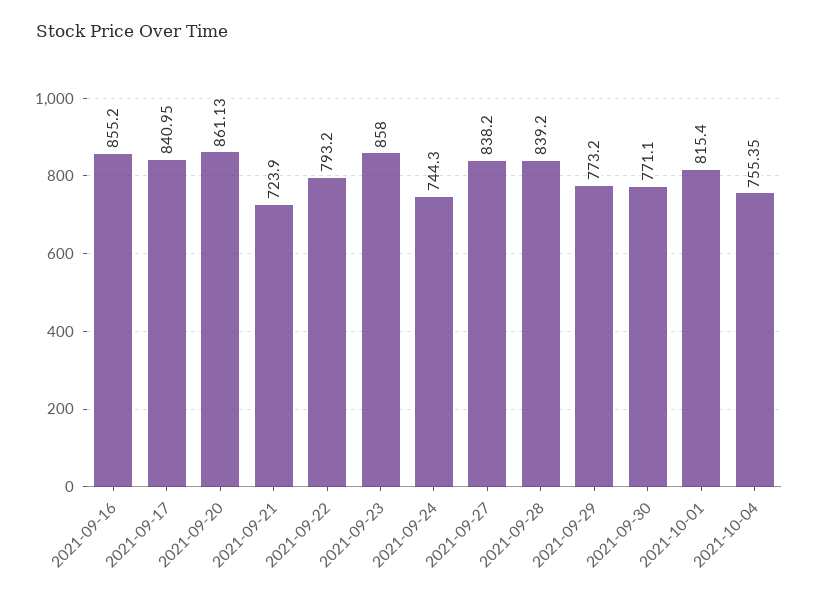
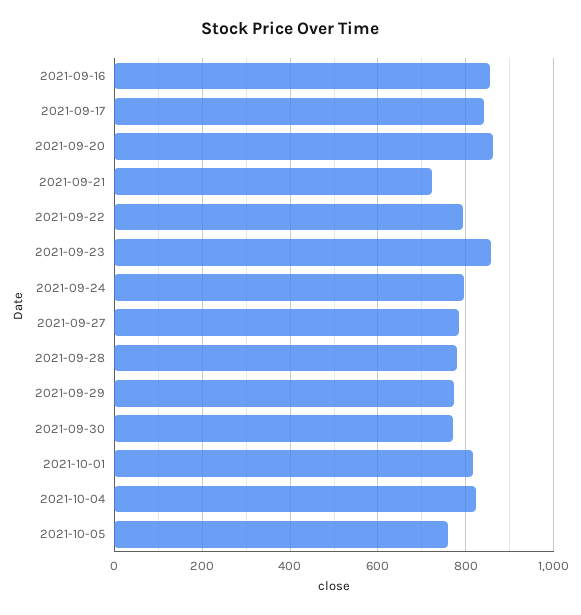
2021-09-24: 744.3 -> 800
2021-09-27: 838.2 -> 780
2021-09-28: 839.2 -> 780
2021-10-04: 755.35 -> 820
2021-10-05: none -> 760

